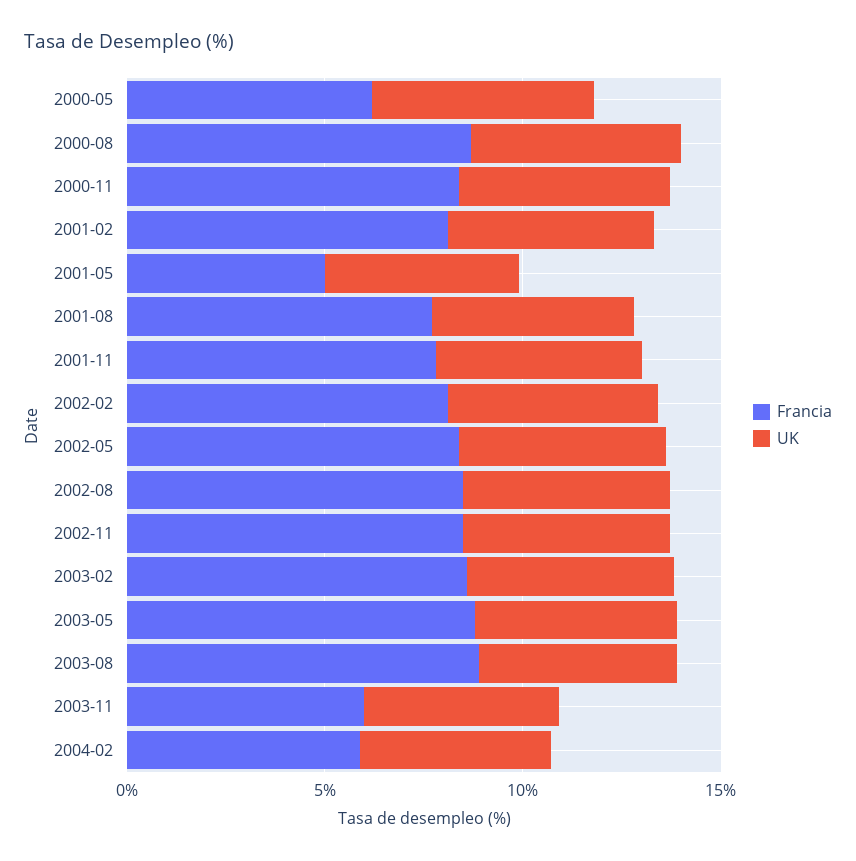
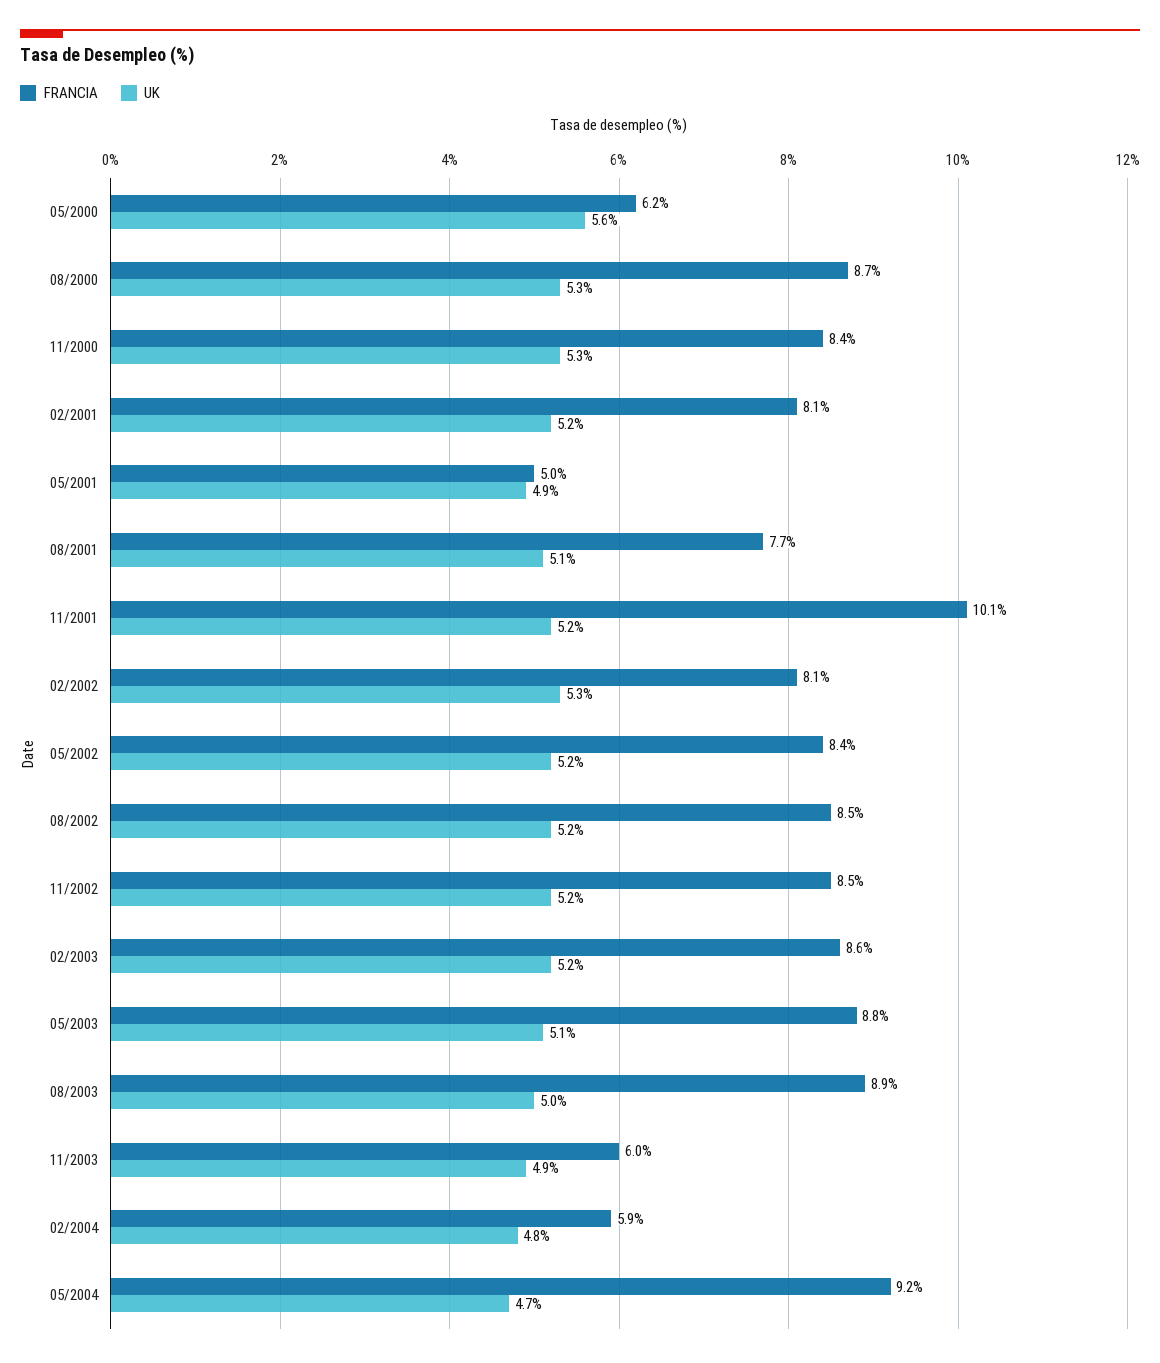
Francia, 2001-11: 8 -> 10.1
Francia, 05/2004: none -> 9.2
UK, 05/2004: none -> 4.7

